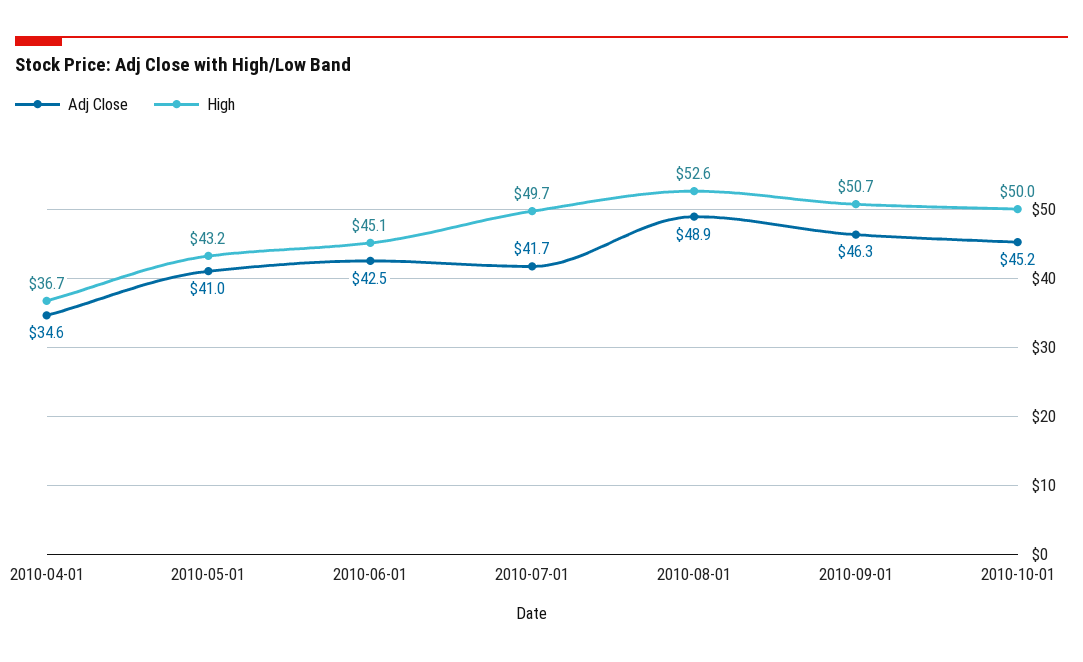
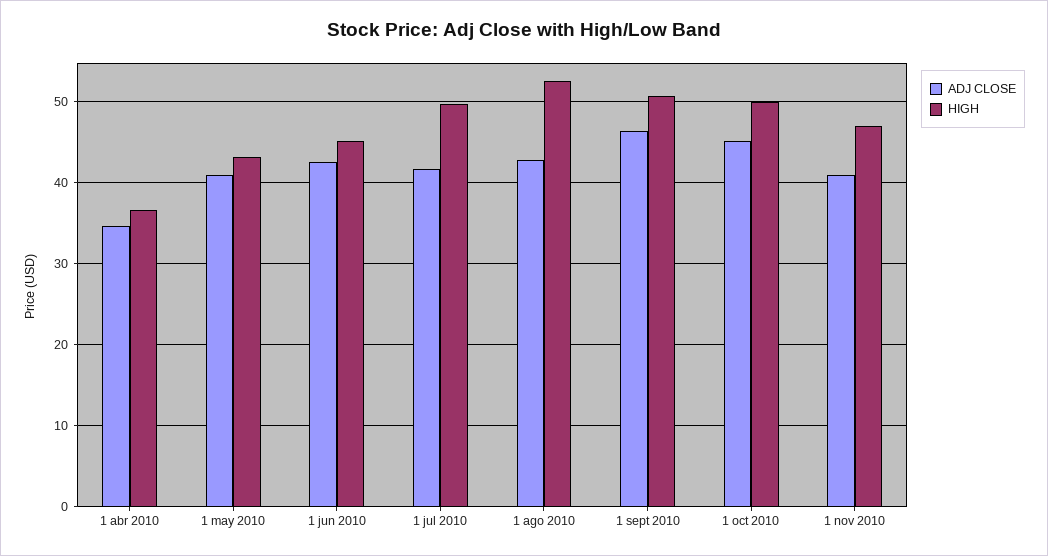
Adj Close, 2010-08-01: 48.9 -> 43
Adj Close, 1 nov 2010: none -> 41
High, 1 nov 2010: none -> 47

